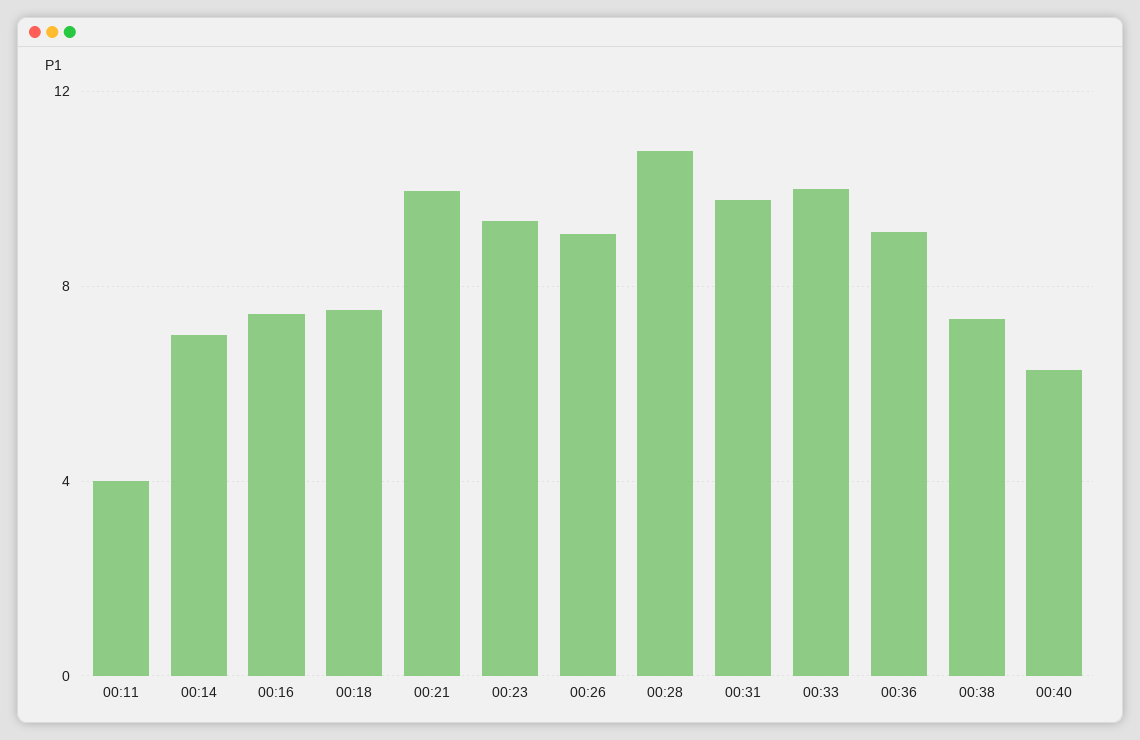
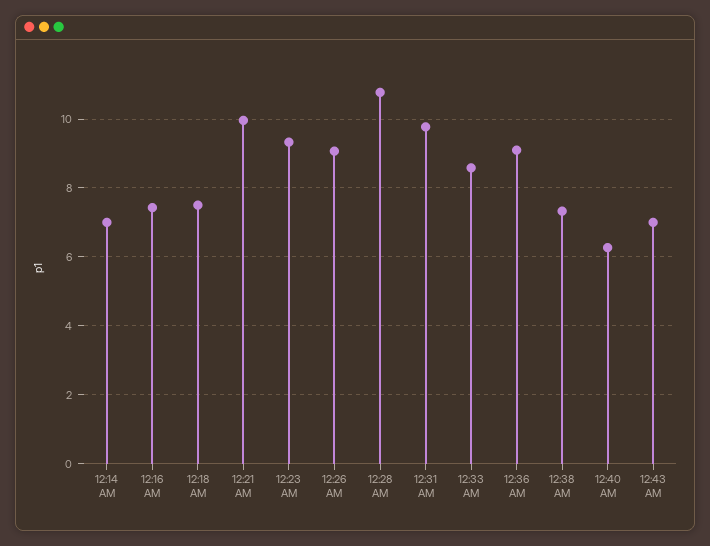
00:11: 4 -> none
00:33: 10 -> 8.6
12:43 AM: none -> 7

